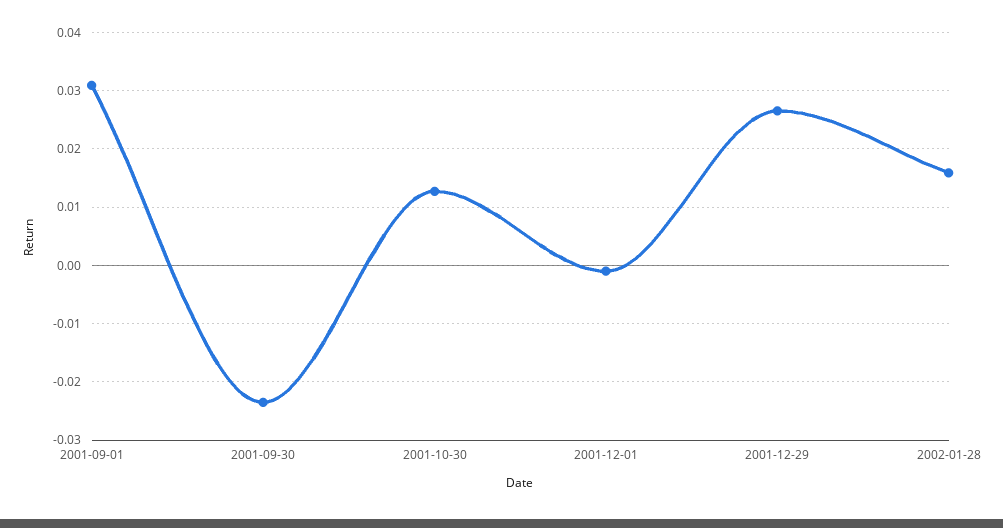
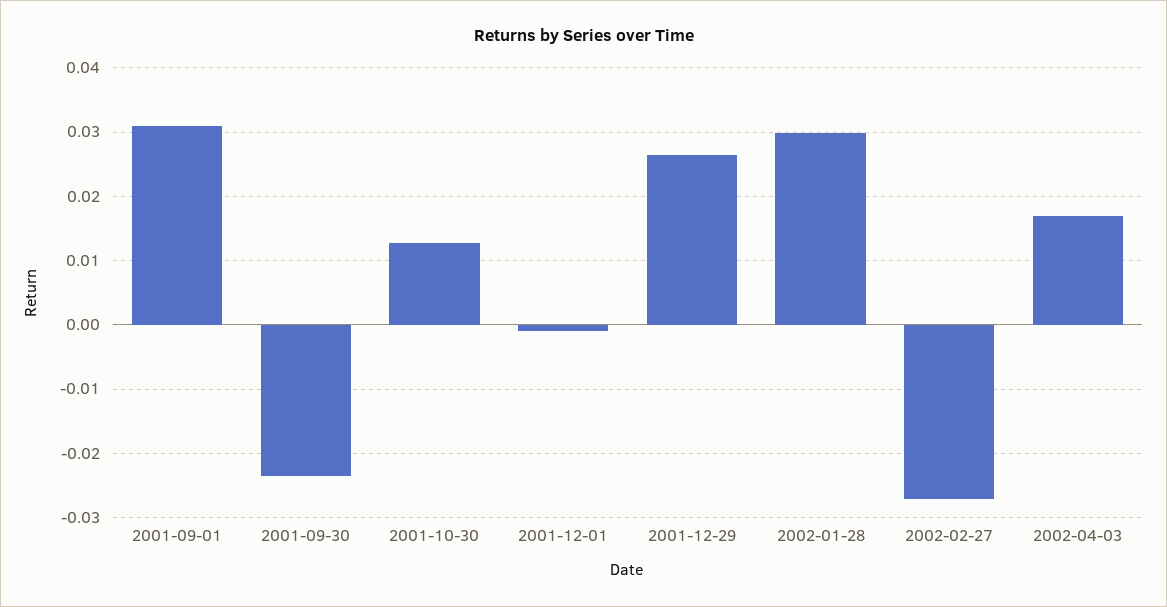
2002-01-28: 0.016 -> 0.03
2002-02-27: none -> -0.027
2002-04-03: none -> 0.017

